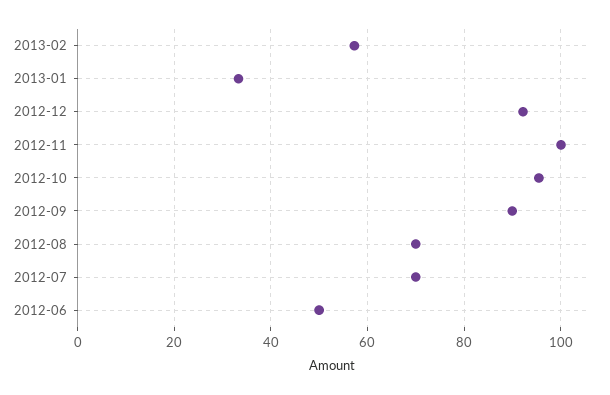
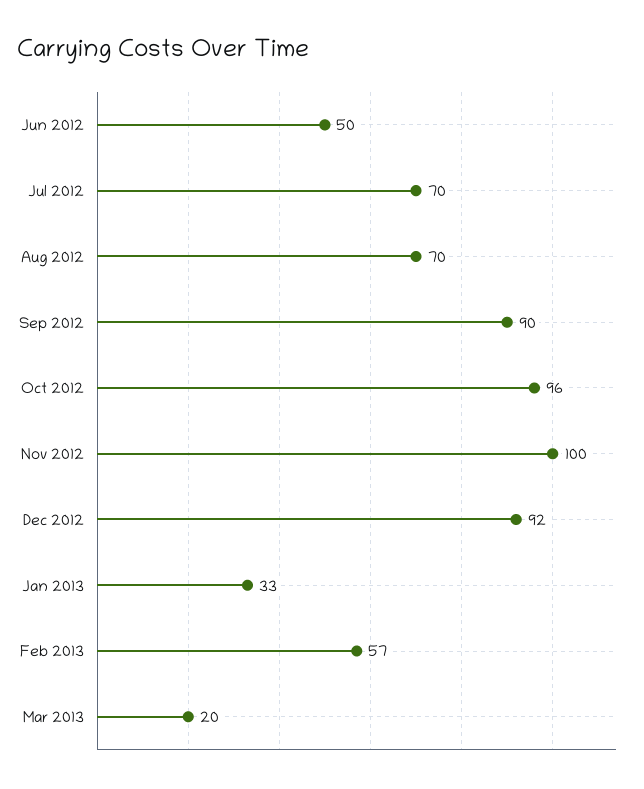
Mar 2013: none -> 20

